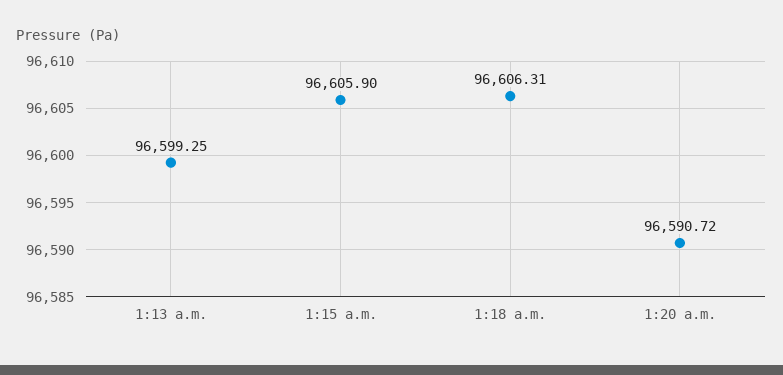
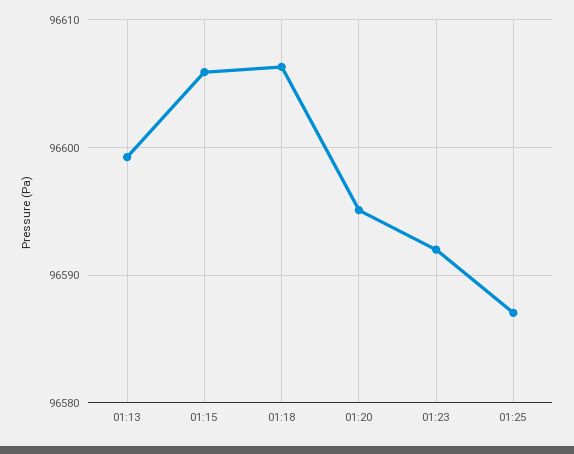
1:20 a.m.: 96590.72 -> 96595
01:23: none -> 96592
01:25: none -> 96587

